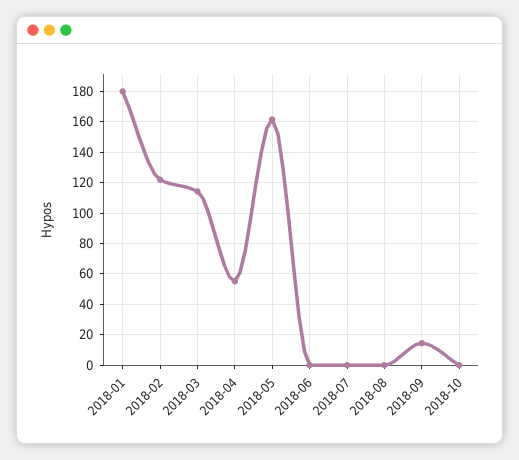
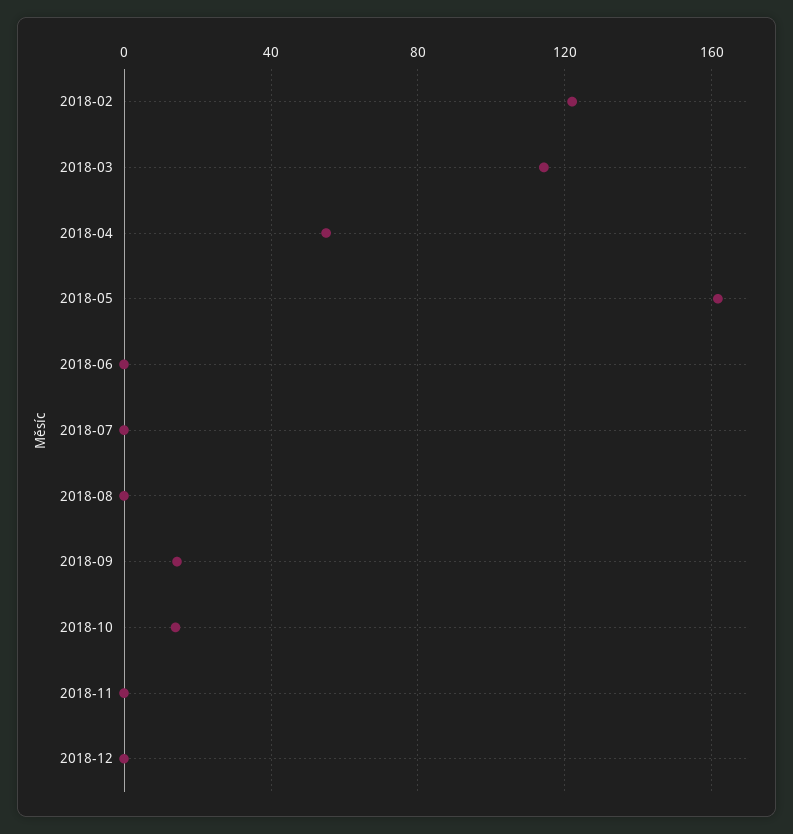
2018-01: 180 -> none
2018-10: 0 -> 15
2018-11: none -> 0
2018-12: none -> 0

